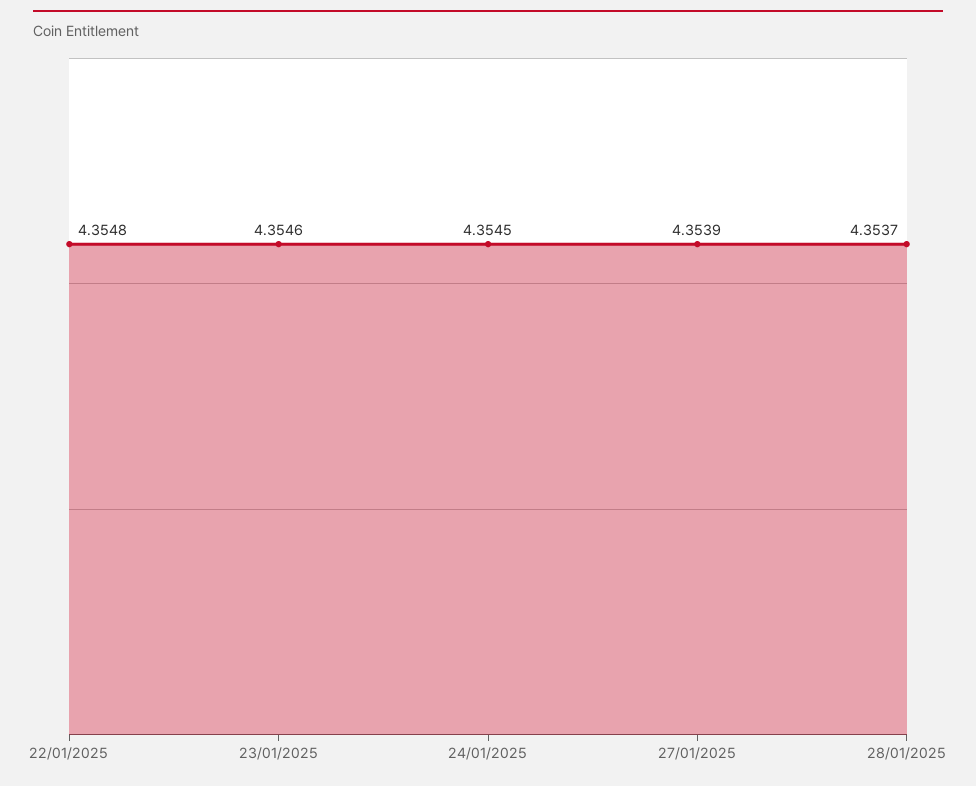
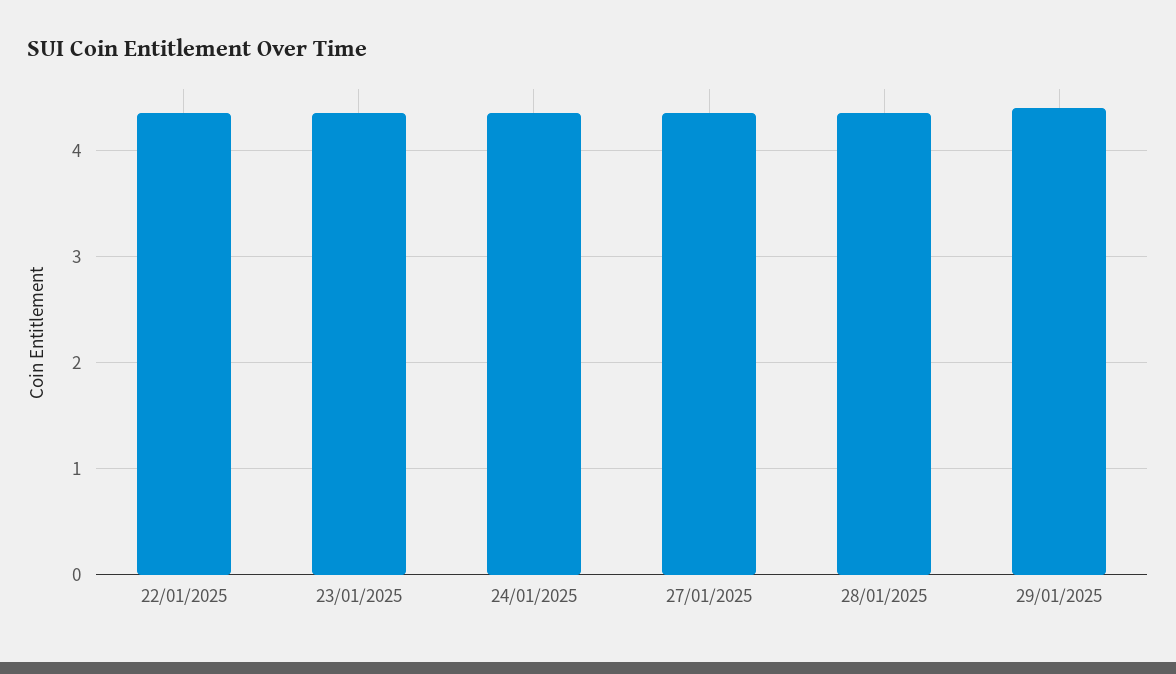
29/01/2025: none -> 4.4

